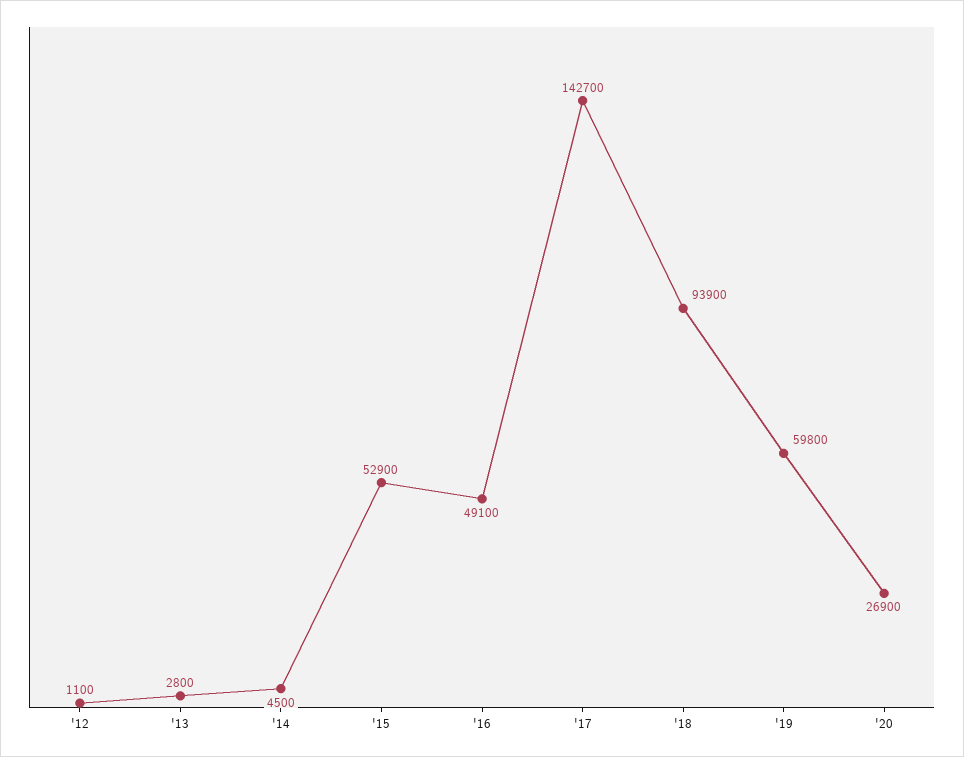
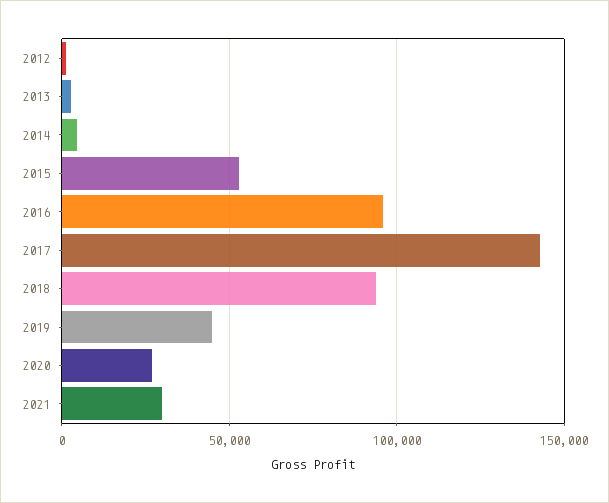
'16: 49100 -> 95000
'19: 59800 -> 45000
2021: none -> 30000

